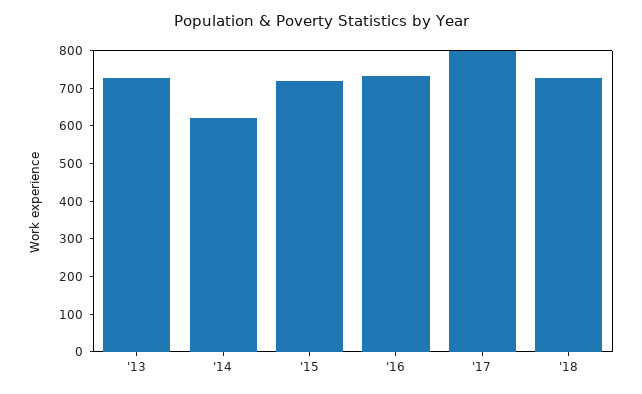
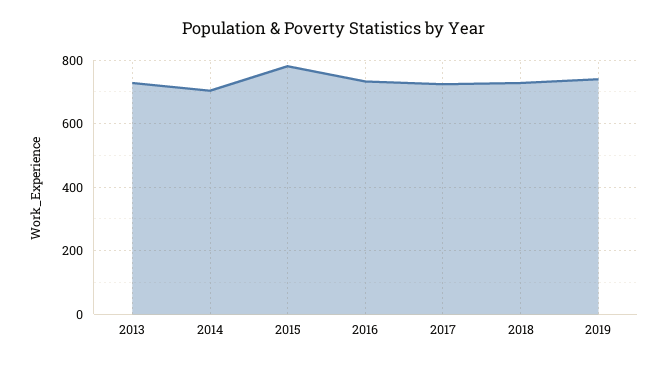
'14: 625 -> 700
'15: 725 -> 780
'17: 800 -> 720
2019: none -> 740

